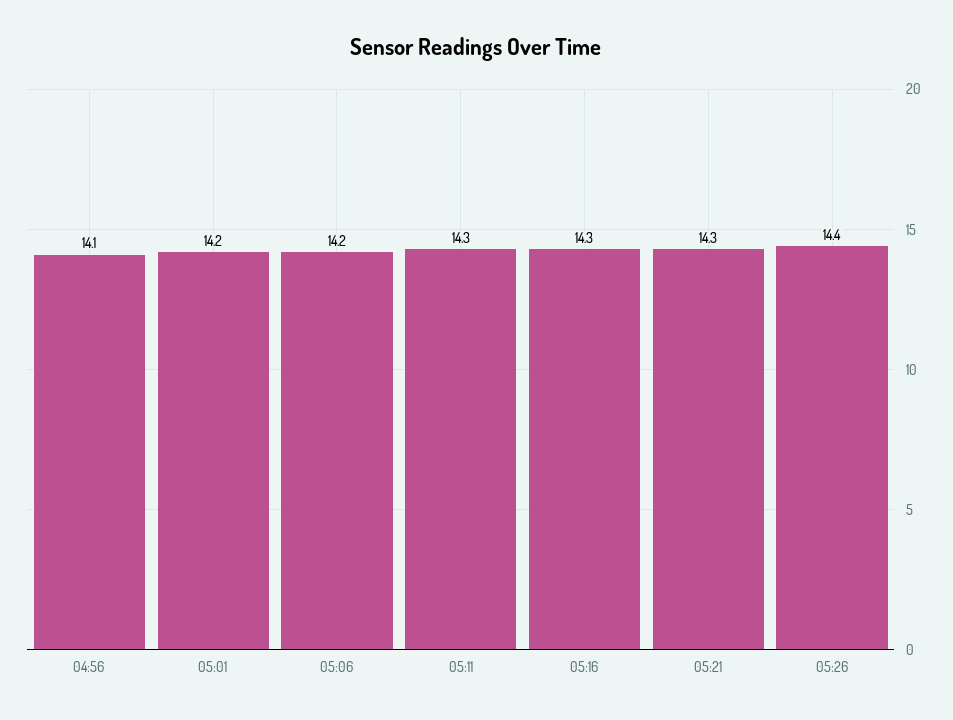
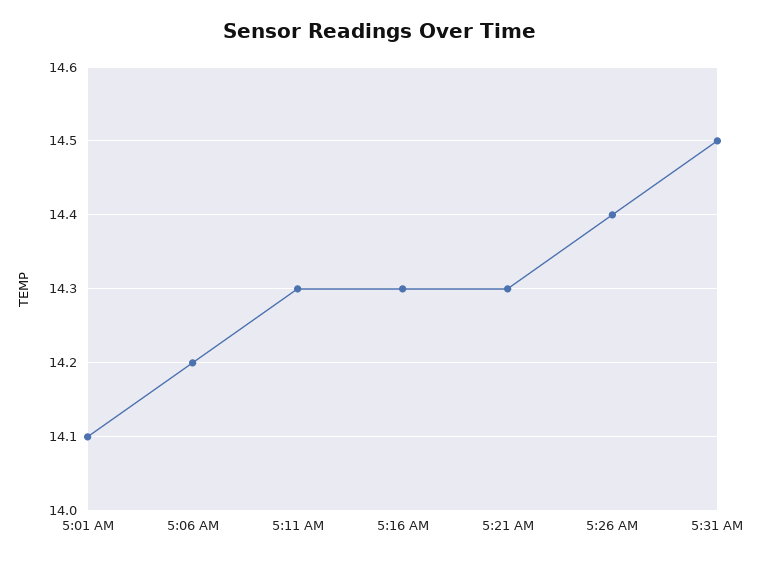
04:56: 14.1 -> none
05:01: 14.2 -> 14.1
5:31 AM: none -> 14.5

